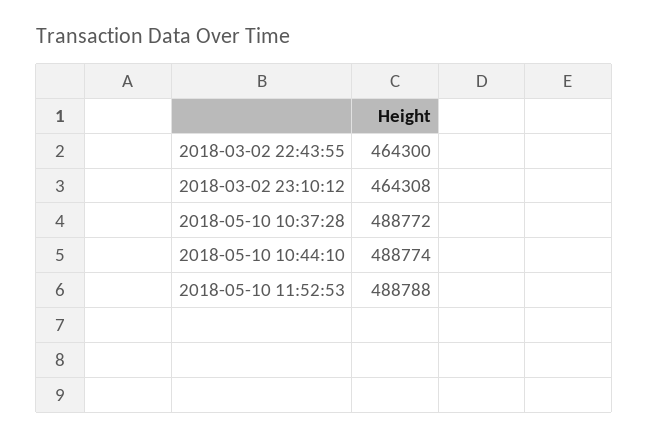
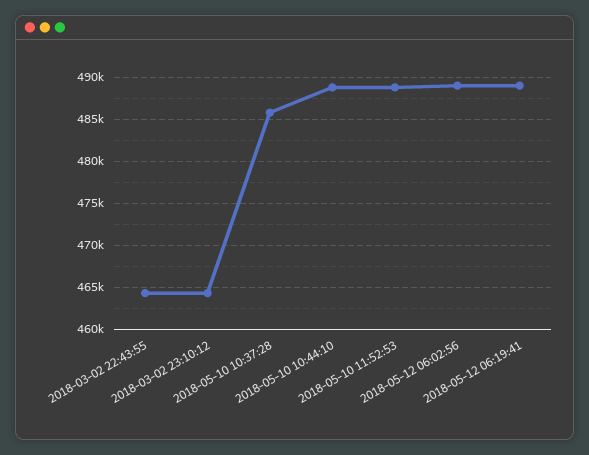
2018-05-10 10:37:28: 488772 -> 486000
2018-05-12 06:02:56: none -> 489000
2018-05-12 06:19:41: none -> 489000

